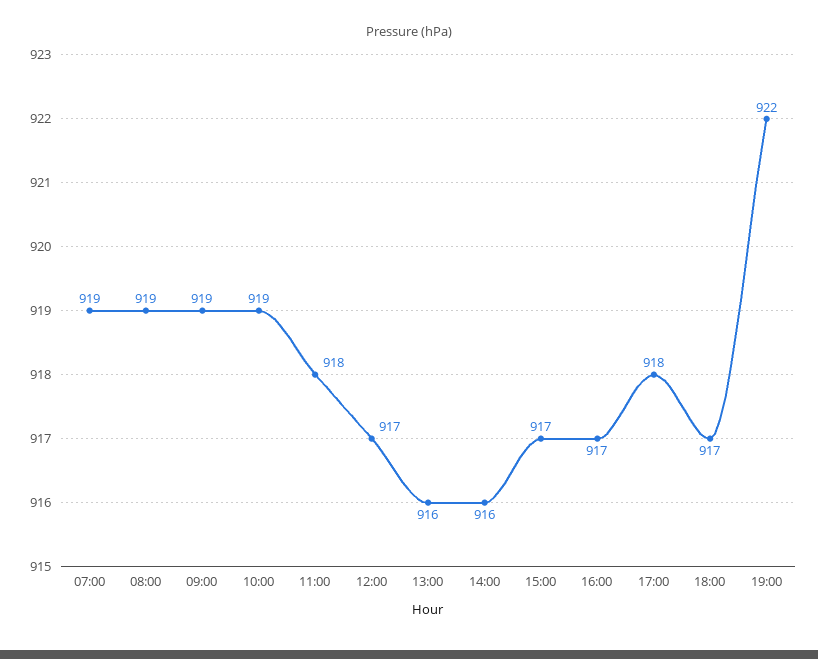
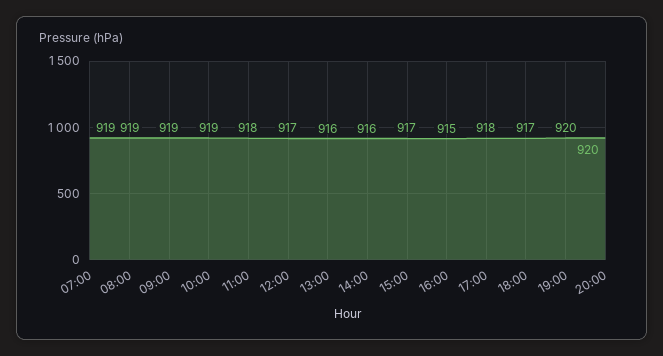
16:00: 917 -> 915
19:00: 922 -> 920
20:00: none -> 920

